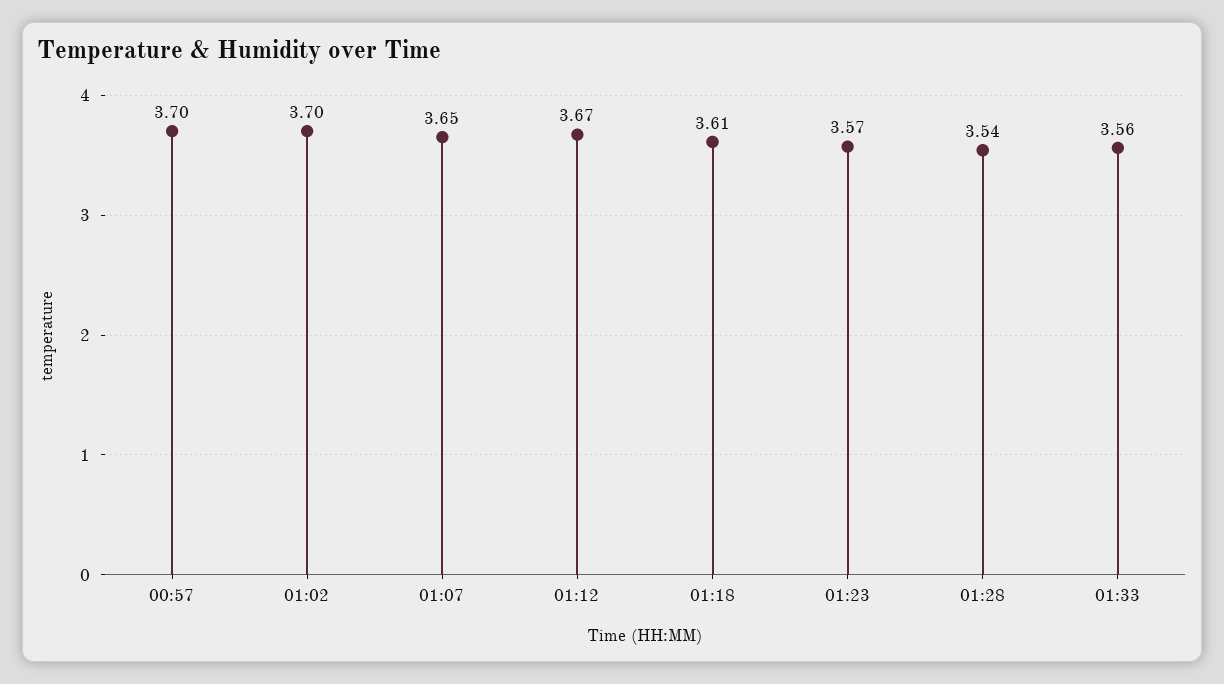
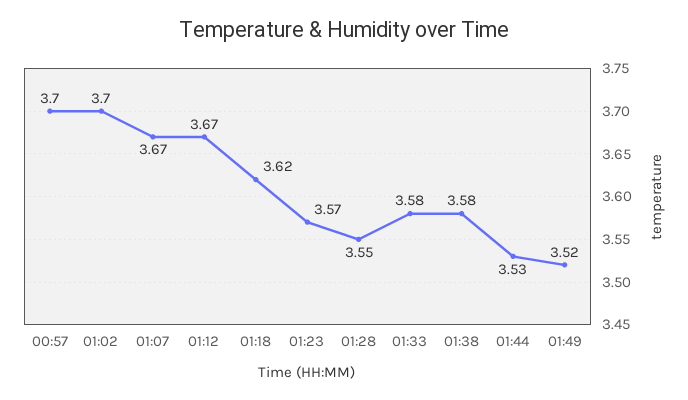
01:07: 3.65 -> 3.67
01:18: 3.61 -> 3.62
01:28: 3.54 -> 3.55
01:33: 3.56 -> 3.58
01:38: none -> 3.58
01:44: none -> 3.53
01:49: none -> 3.52

